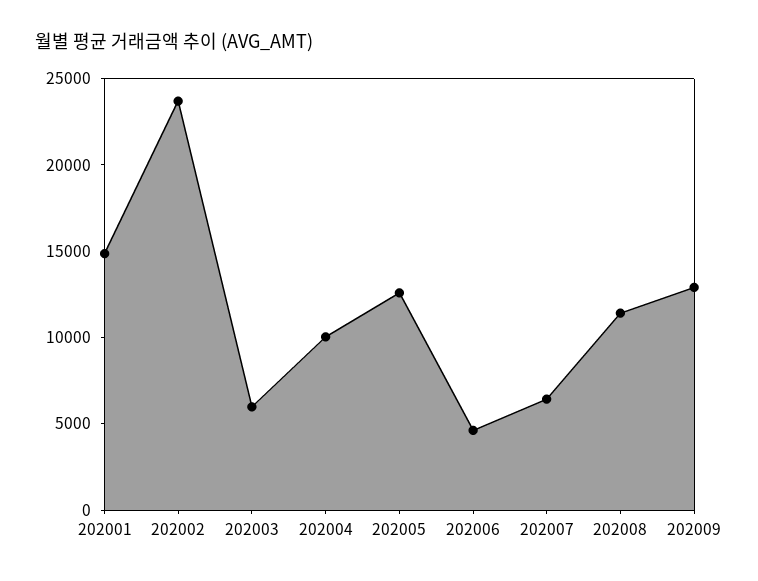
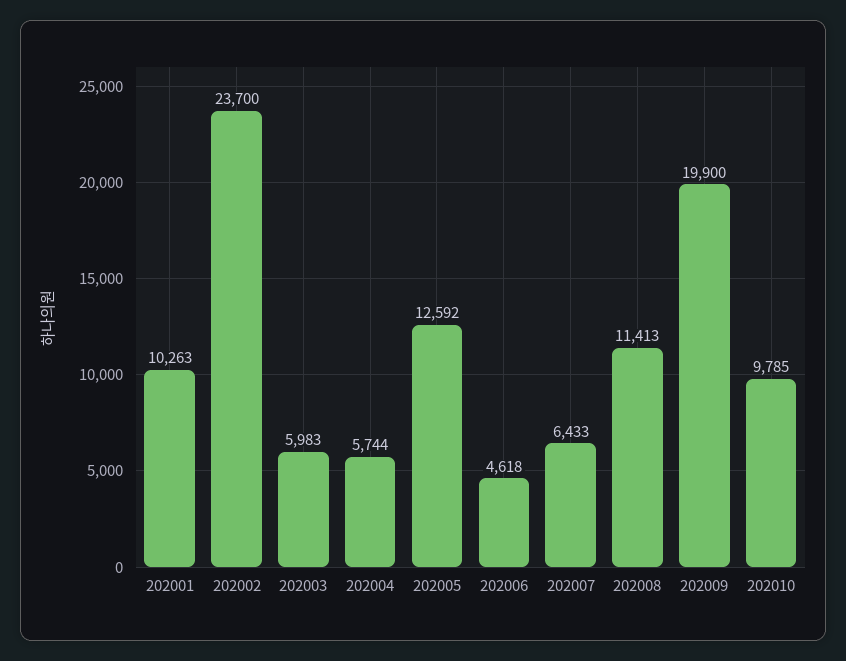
202001: 15000 -> 10263
202004: 10000 -> 5744
202009: 13000 -> 19900
202010: none -> 9785

